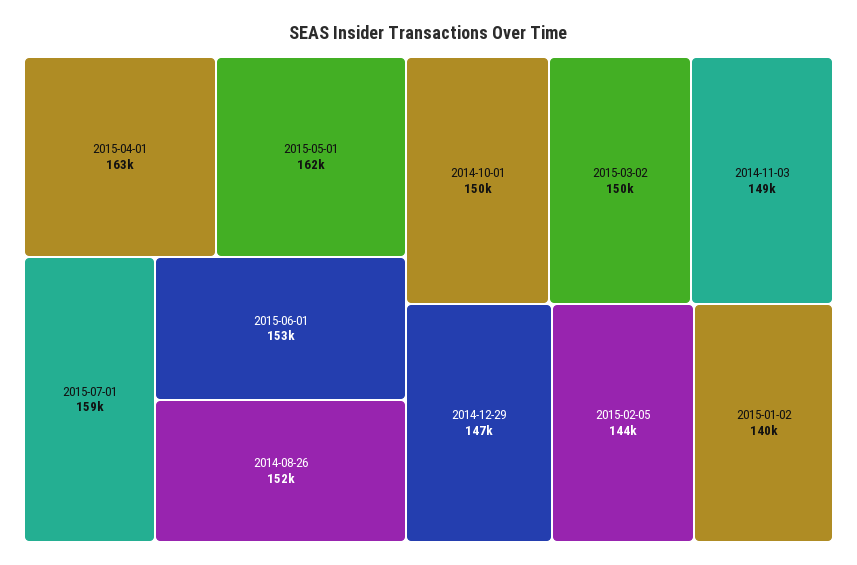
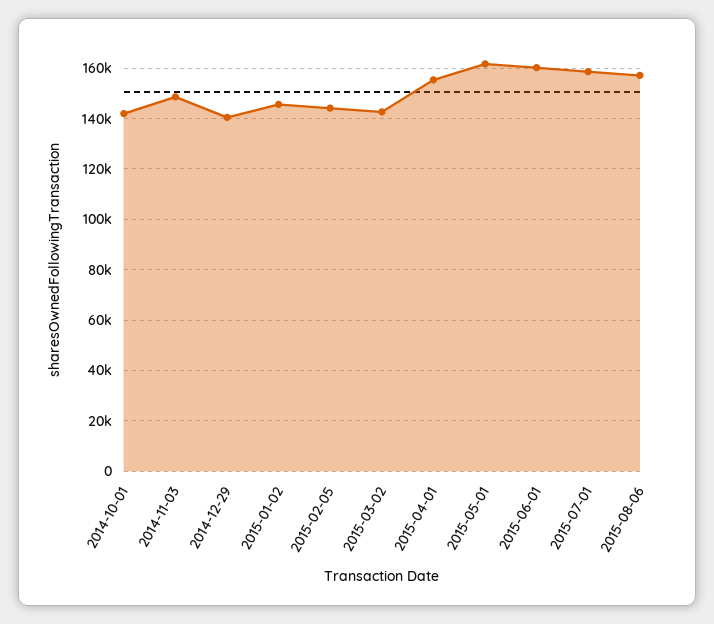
2015-04-01: 163000 -> 155000
2015-06-01: 153000 -> 160000
2014-08-26: 152000 -> none
2014-10-01: 150000 -> 142500
2015-03-02: 150000 -> 142500
2014-12-29: 147000 -> 140000
2015-01-02: 140000 -> 145000
2015-08-06: none -> 157500

